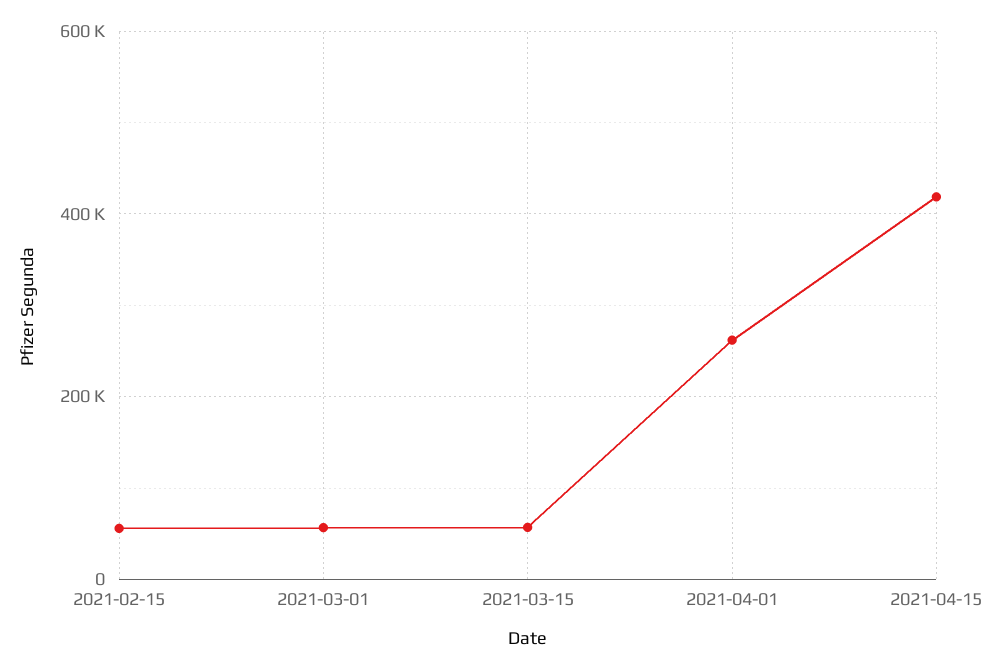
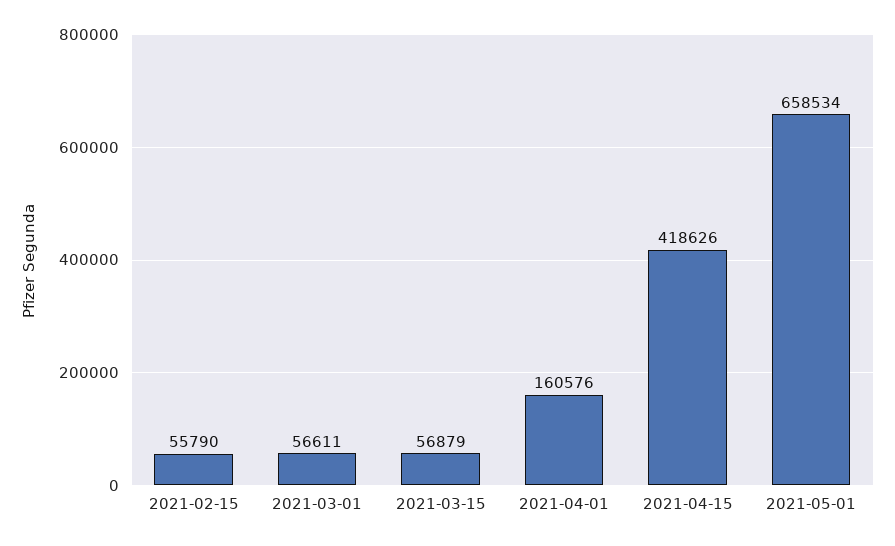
2021-04-01: 260000 -> 160576
2021-05-01: none -> 658534

